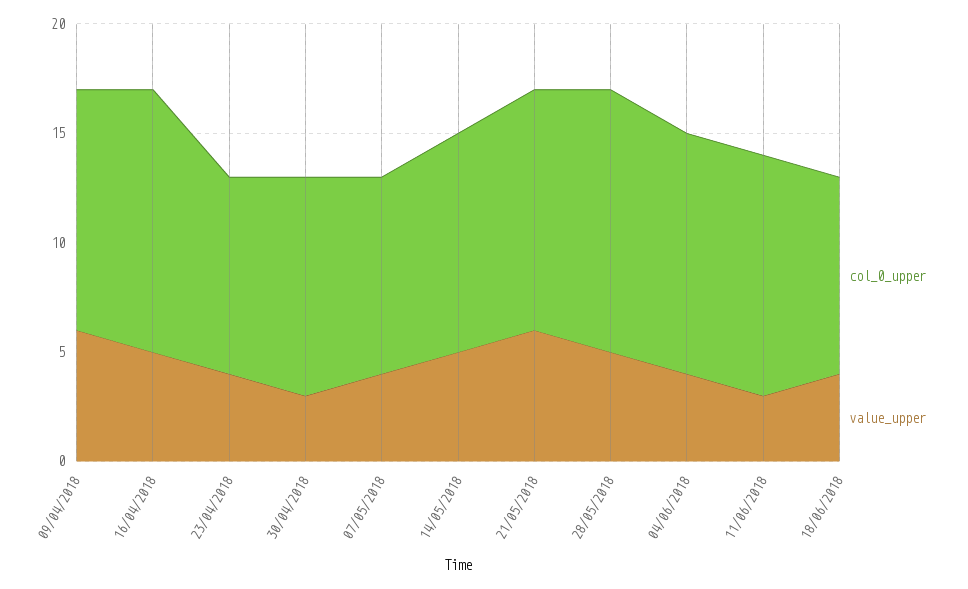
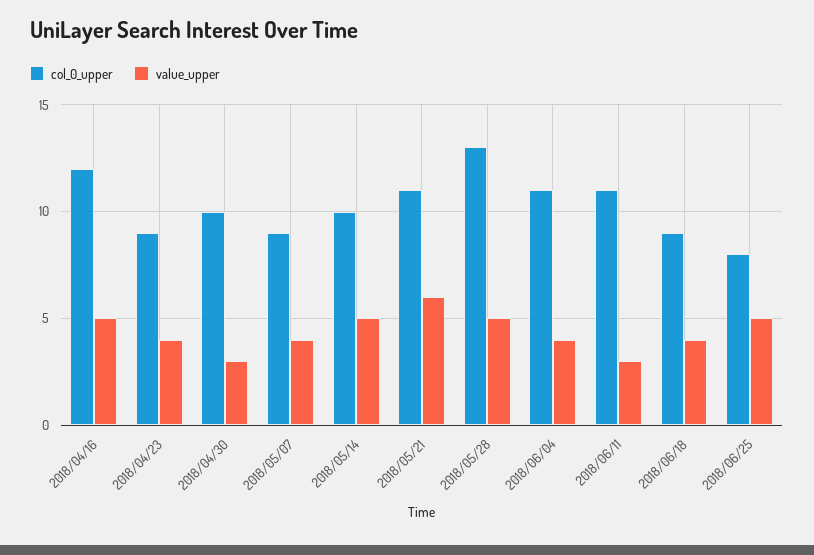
col_0_upper, 09/04/2018: 11 -> none
value_upper, 09/04/2018: 6 -> none
col_0_upper, 28/05/2018: 12 -> 13
col_0_upper, 2018/06/25: none -> 8
value_upper, 2018/06/25: none -> 5

